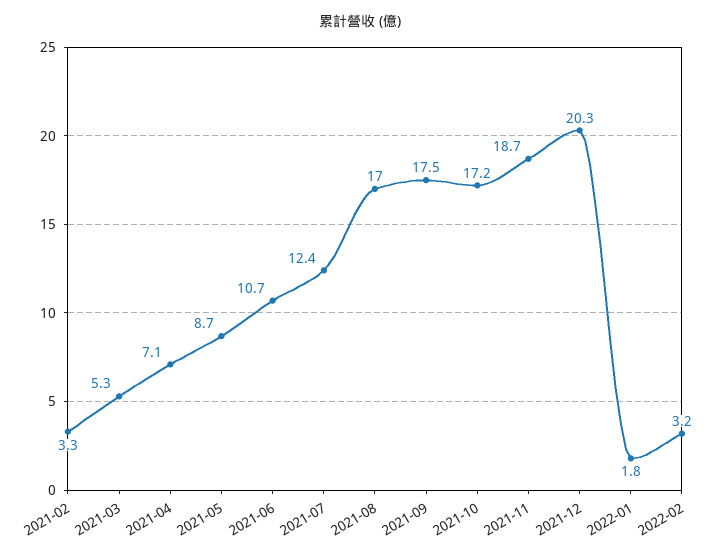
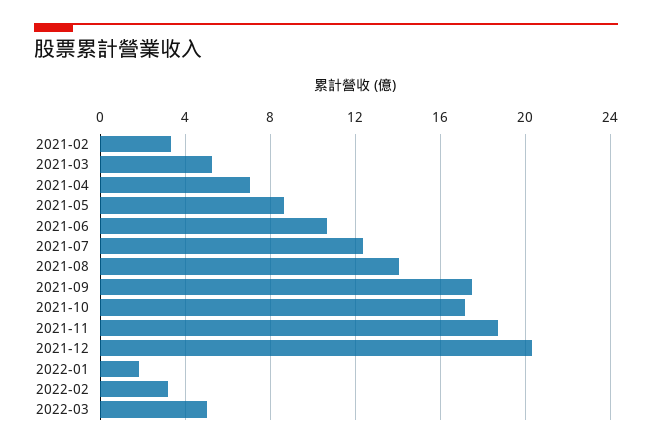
2021-08: 17 -> 14
2022-03: none -> 5

